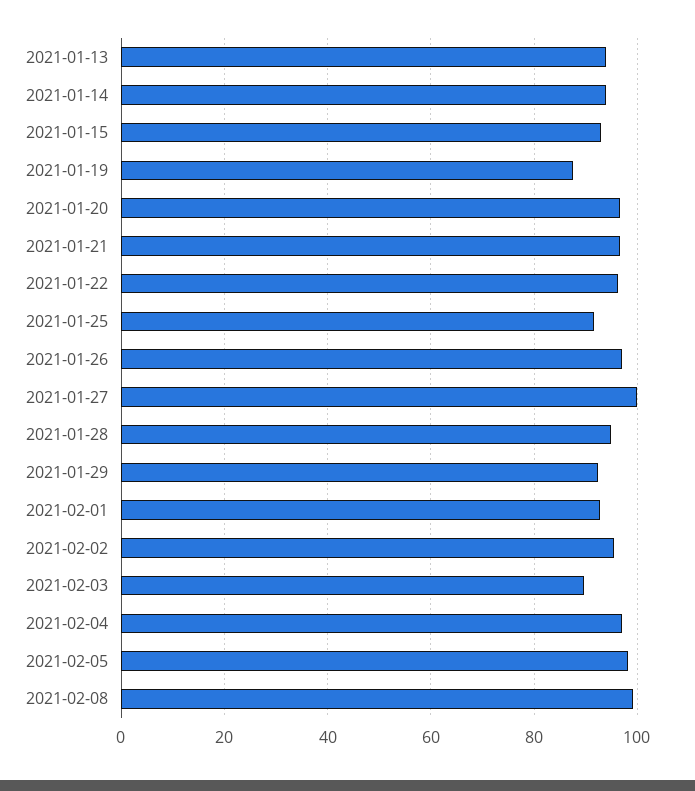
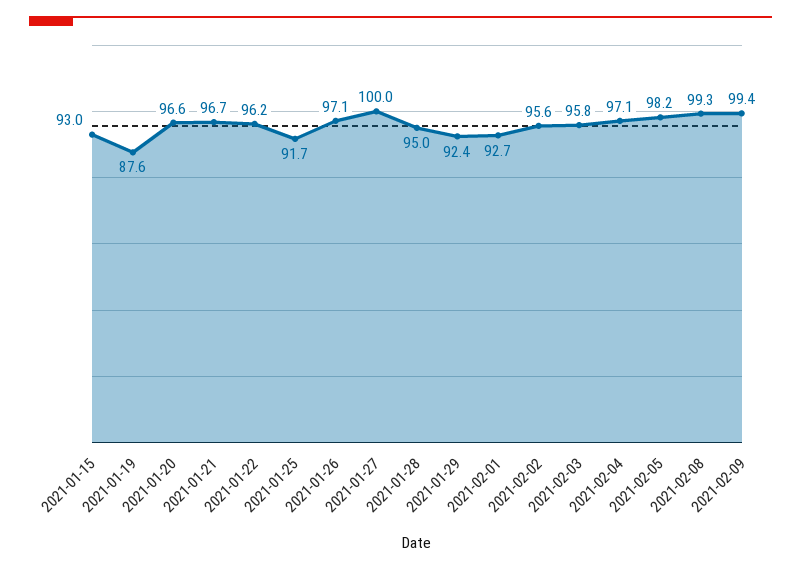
2021-01-13: 94 -> none
2021-01-14: 94 -> none
2021-02-03: 90 -> 95.8
2021-02-09: none -> 99.4

